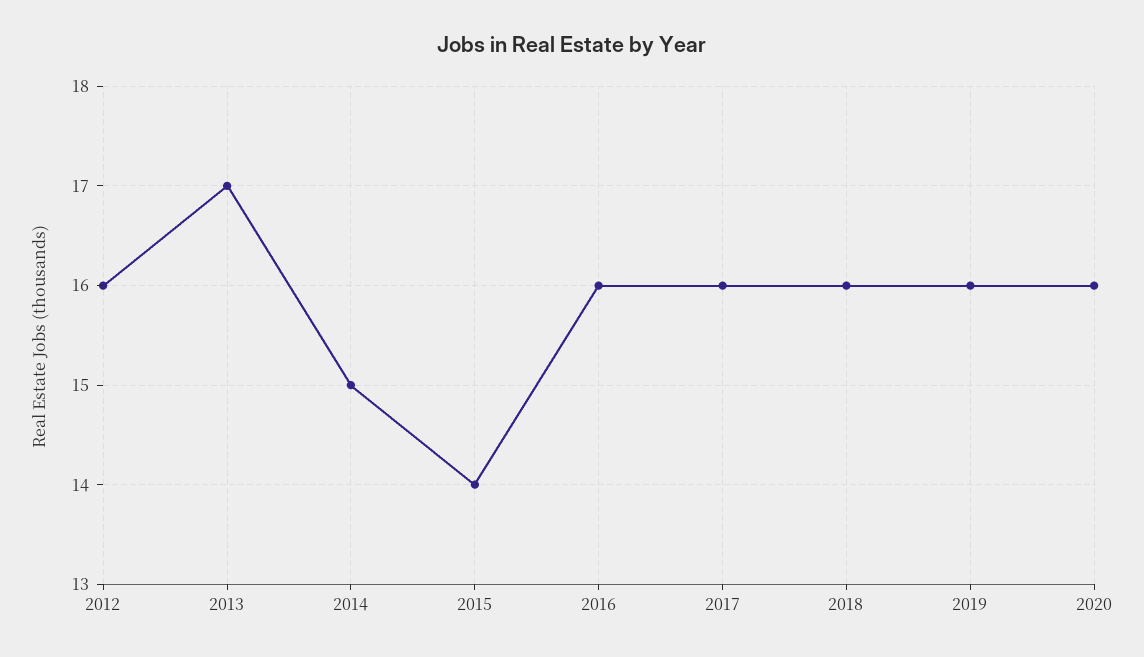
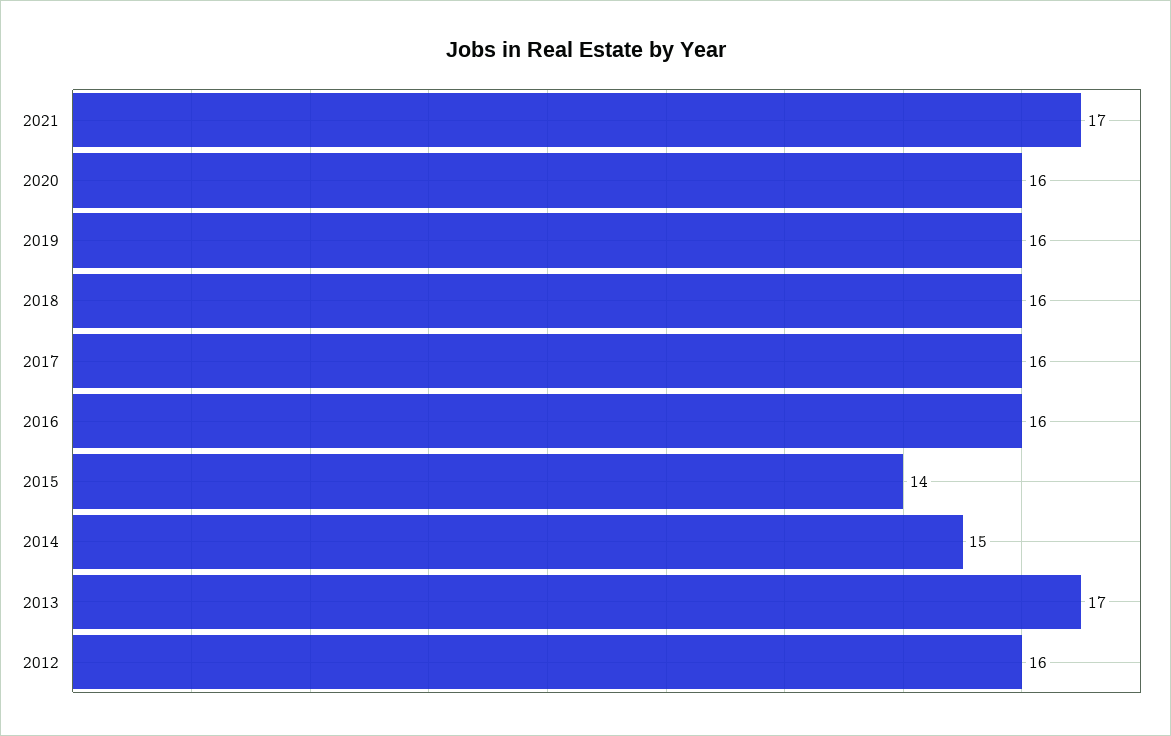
2021: none -> 17

